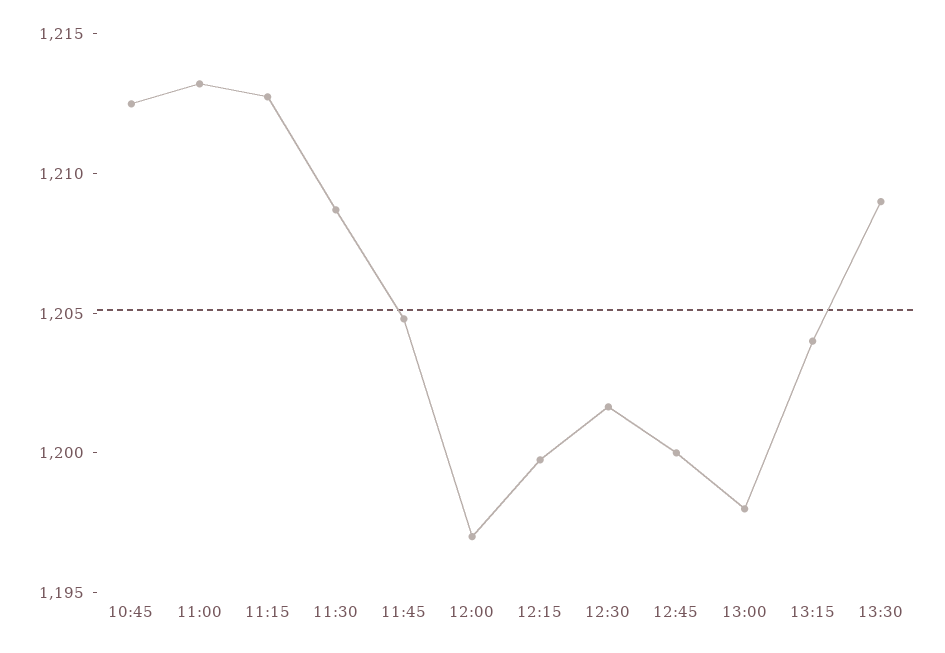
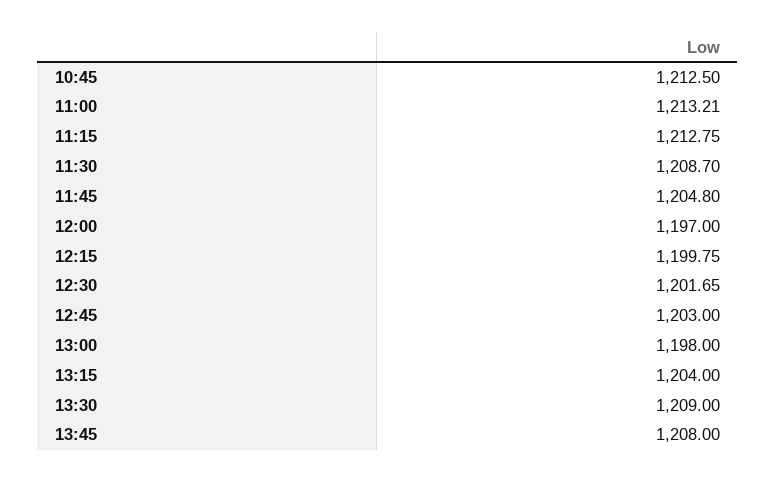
12:45: 1200 -> 1203
13:45: none -> 1208

